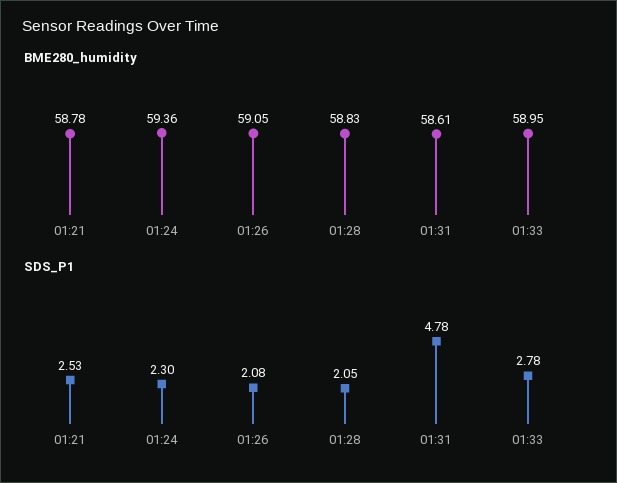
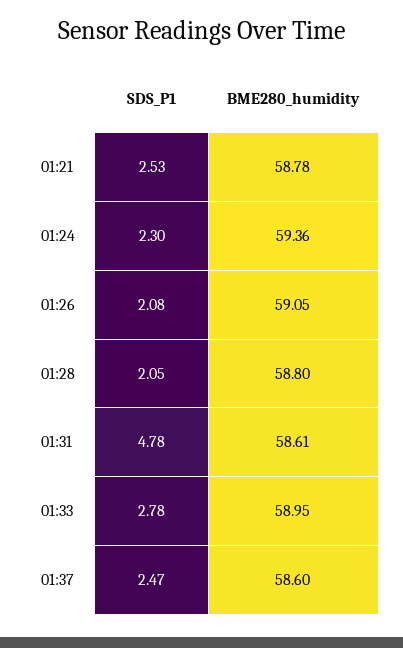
BME280_humidity, 01:28: 58.83 -> 58.8
SDS_P1, 01:37: none -> 2.47
BME280_humidity, 01:37: none -> 58.6

